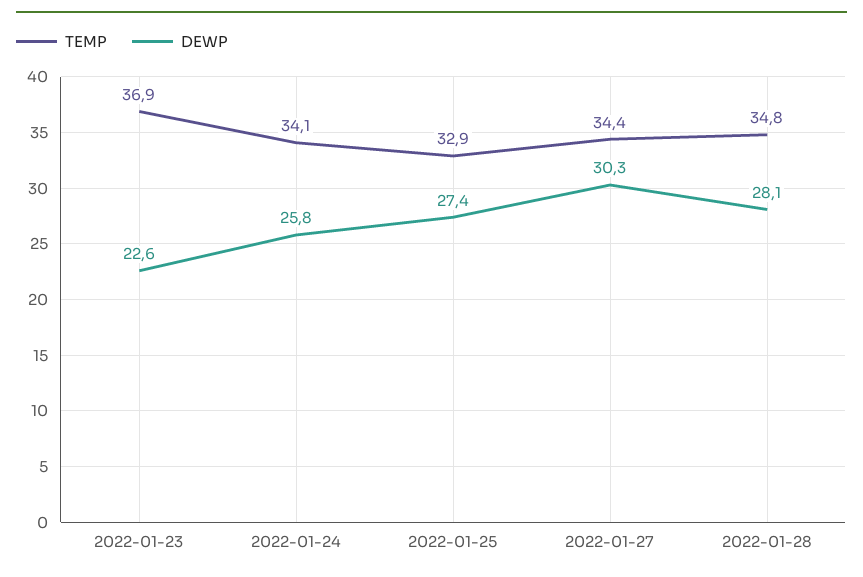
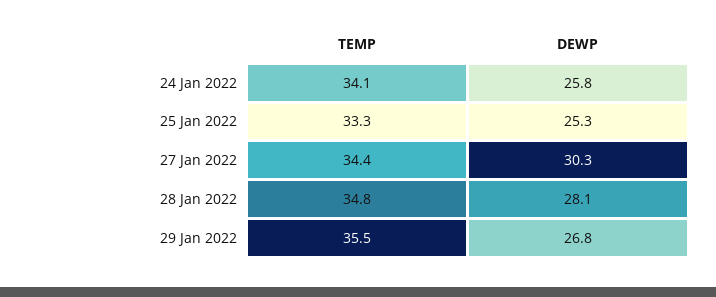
TEMP, 2022-01-23: 36.9 -> none
DEWP, 2022-01-23: 22.6 -> none
TEMP, 2022-01-25: 32.9 -> 33.3
DEWP, 2022-01-25: 27.4 -> 25.3
TEMP, 29 Jan 2022: none -> 35.5
DEWP, 29 Jan 2022: none -> 26.8

